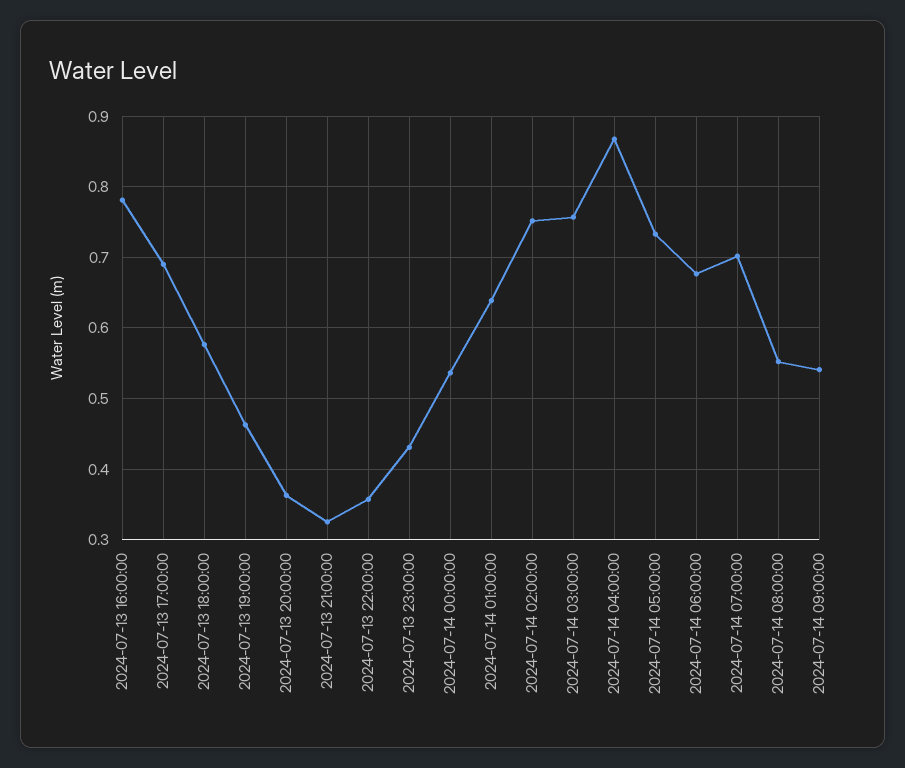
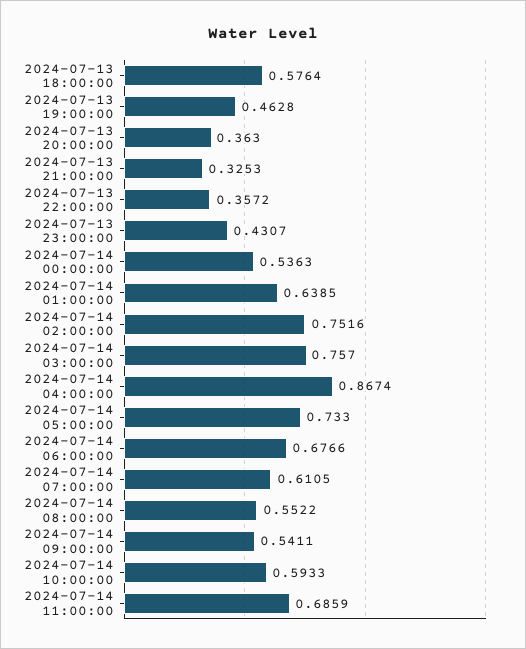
2024-07-13 16:00:00: 0.78 -> none
2024-07-13 17:00:00: 0.69 -> none
2024-07-14 07:00:00: 0.7 -> 0.6105
2024-07-14 10:00:00: none -> 0.5933
2024-07-14 11:00:00: none -> 0.6859

